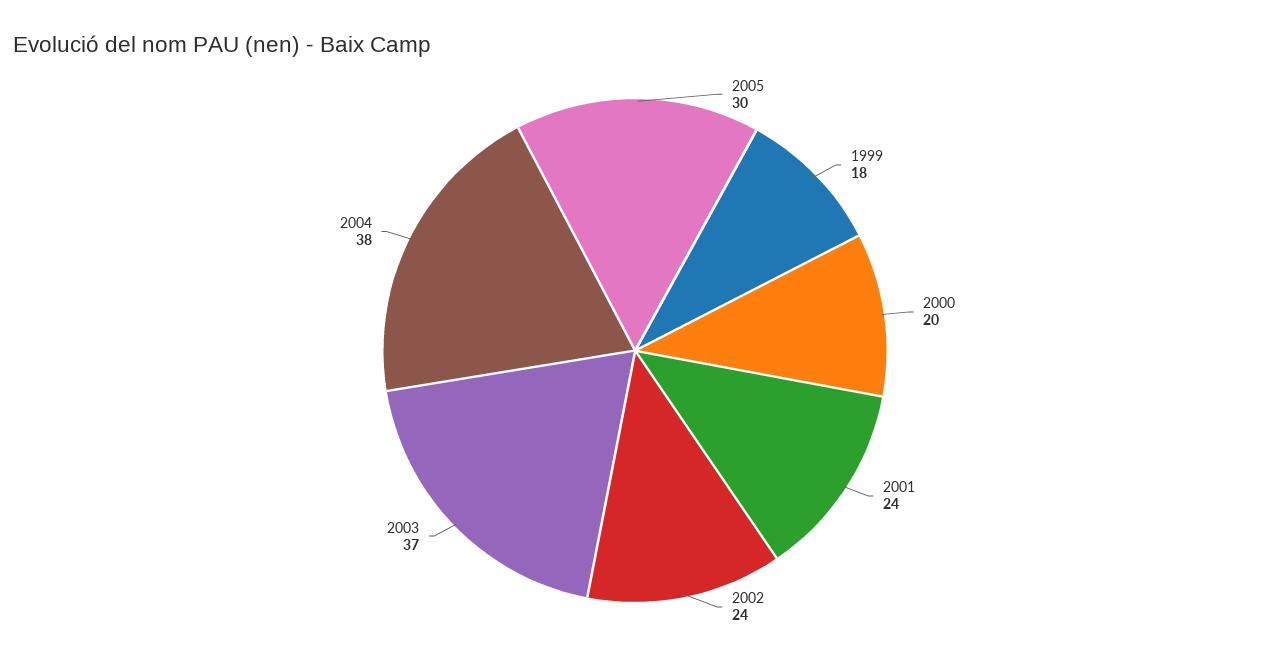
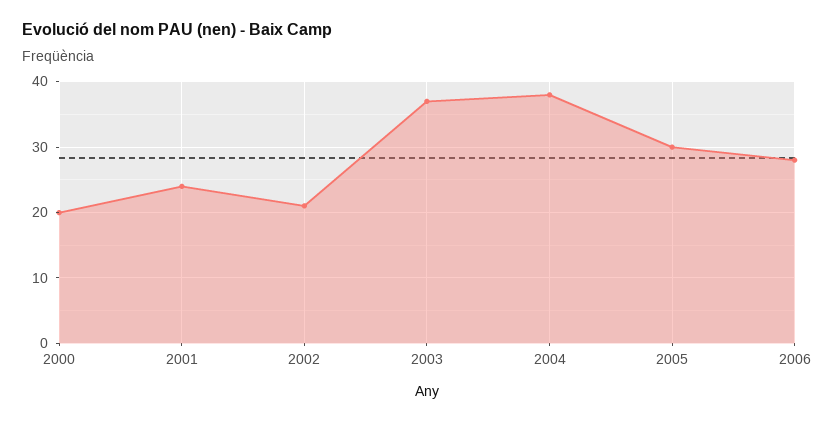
1999: 18 -> none
2002: 24 -> 21
2006: none -> 28

